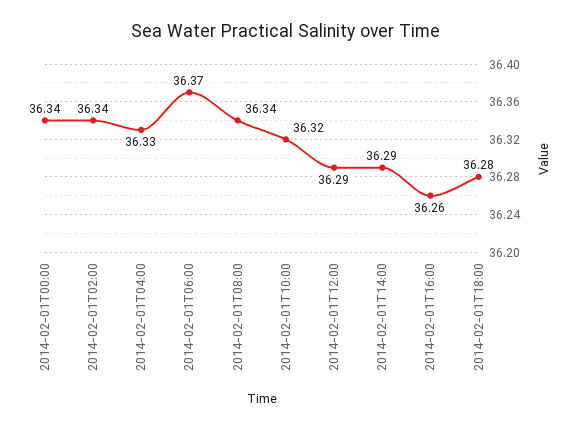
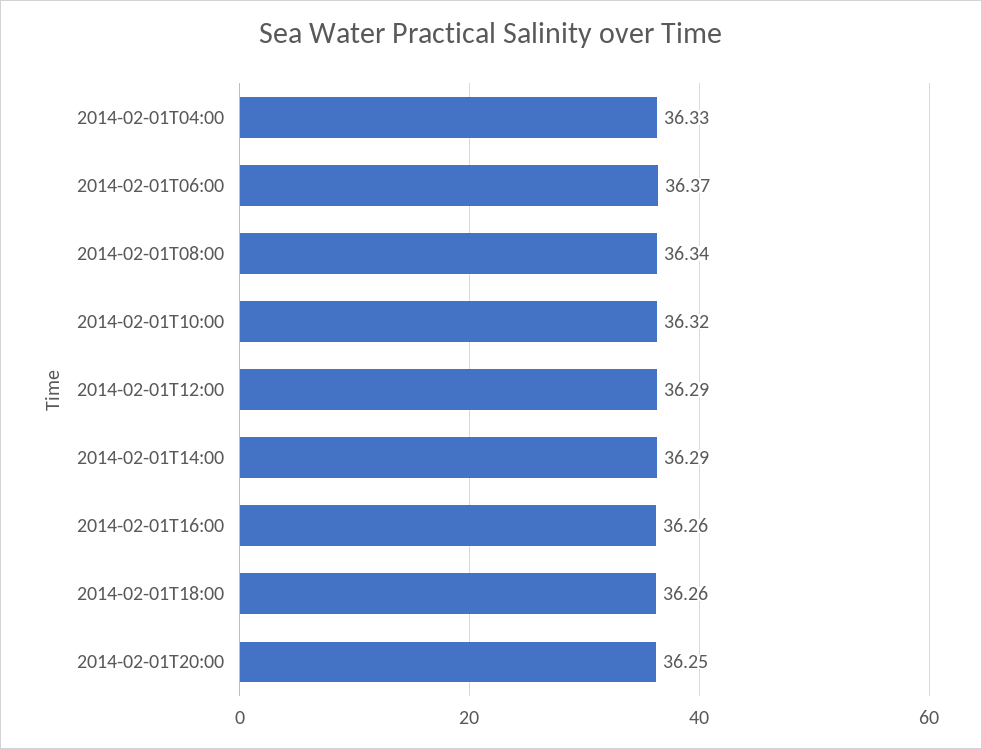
2014-02-01T00:00: 36.34 -> none
2014-02-01T02:00: 36.34 -> none
2014-02-01T18:00: 36.28 -> 36.26
2014-02-01T20:00: none -> 36.25

